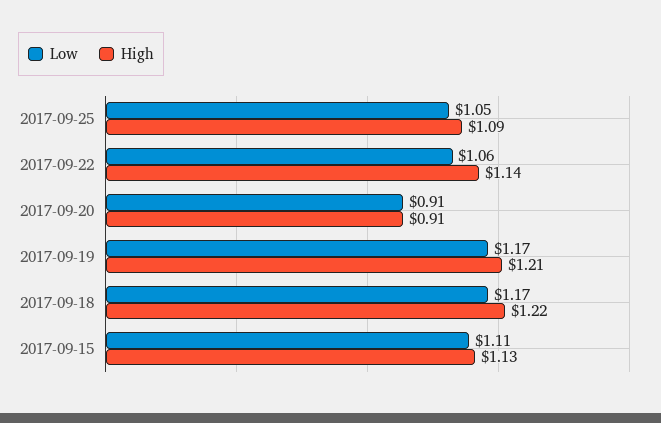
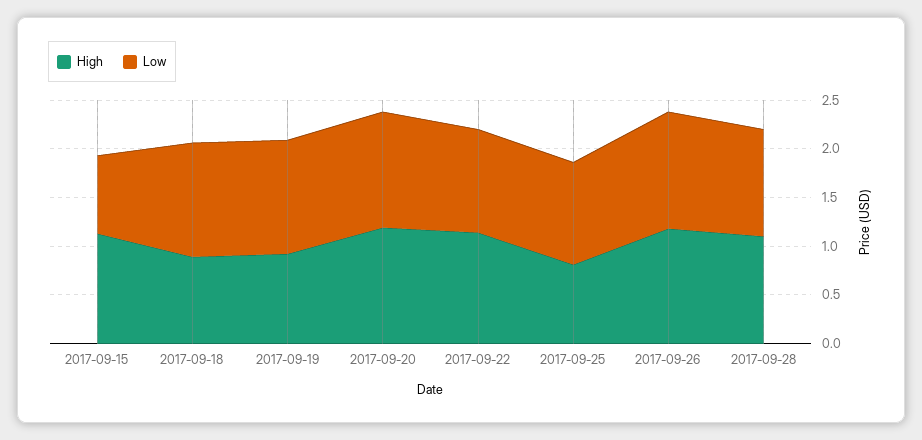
High, 2017-09-25: 1.09 -> 0.8
Low, 2017-09-20: 0.91 -> 1.2
High, 2017-09-20: 0.91 -> 1.2
High, 2017-09-19: 1.21 -> 0.9
High, 2017-09-18: 1.22 -> 0.9
Low, 2017-09-15: 1.11 -> 0.8
High, 2017-09-26: none -> 1.2
Low, 2017-09-26: none -> 1.2
High, 2017-09-28: none -> 1.1
Low, 2017-09-28: none -> 1.1

